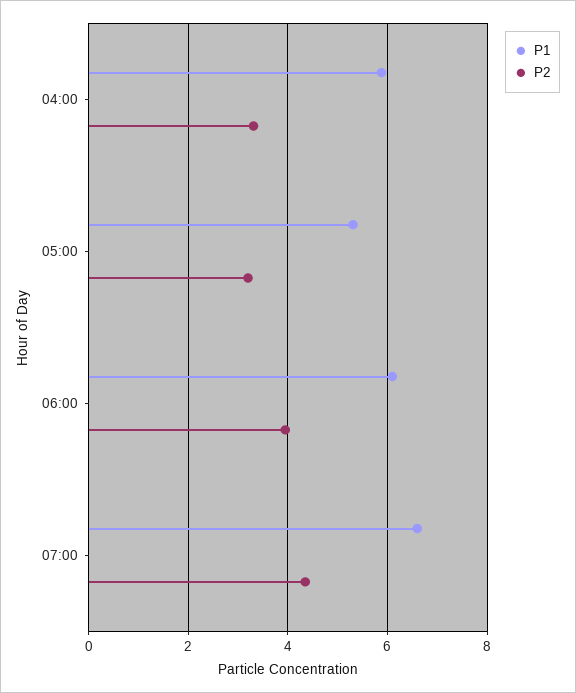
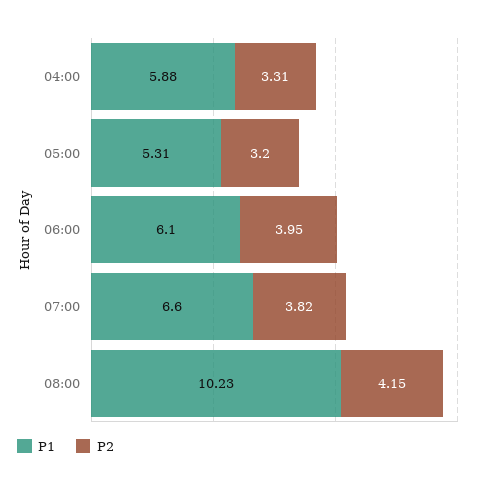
P2, 07:00: 4.4 -> 3.82
P1, 08:00: none -> 10.23
P2, 08:00: none -> 4.15

